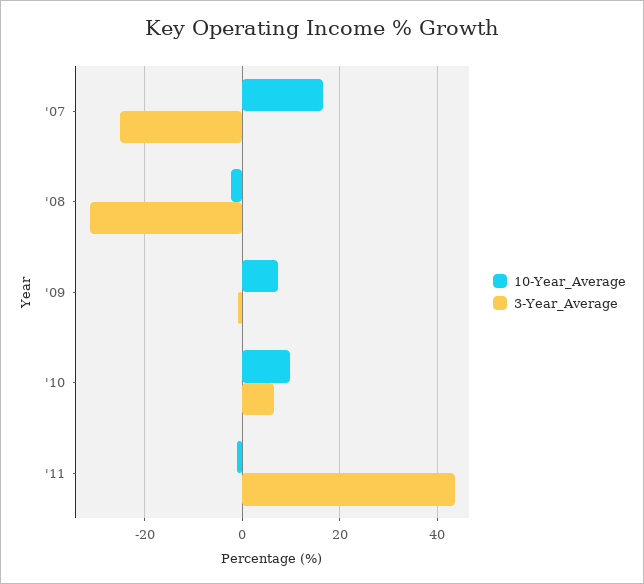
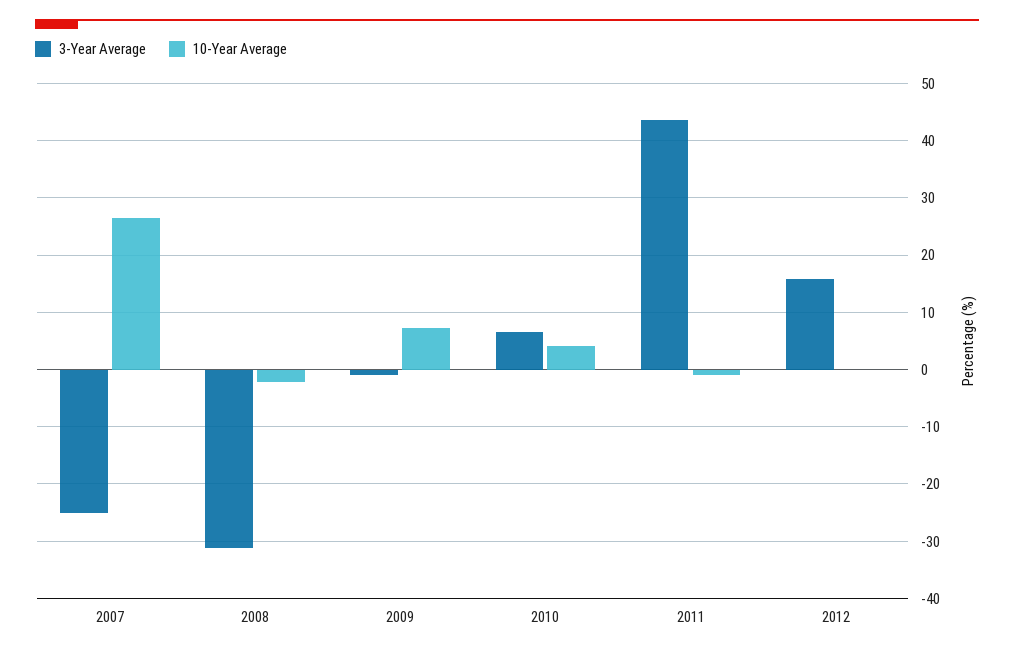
10-Year_Average, '07: 16 -> 26
10-Year_Average, '10: 10 -> 4
3-Year_Average, 2012: none -> 16
10-Year_Average, 2012: none -> 0

